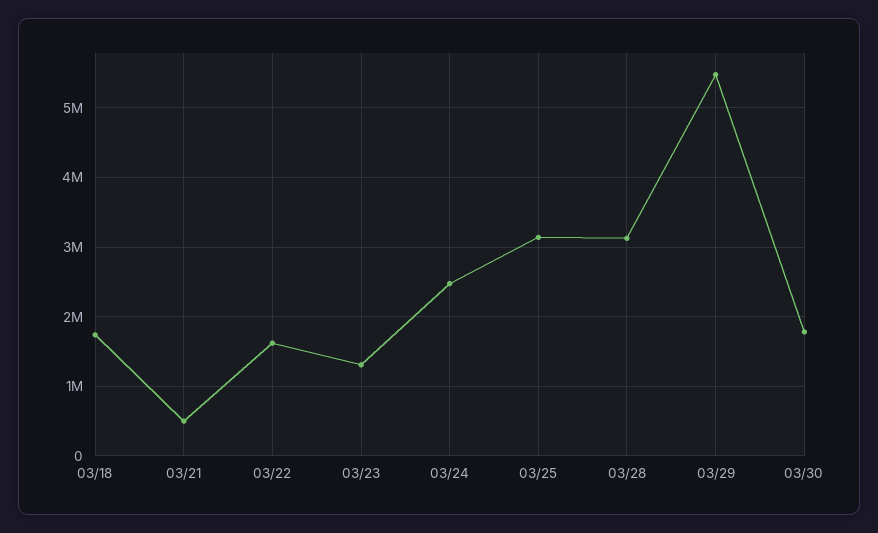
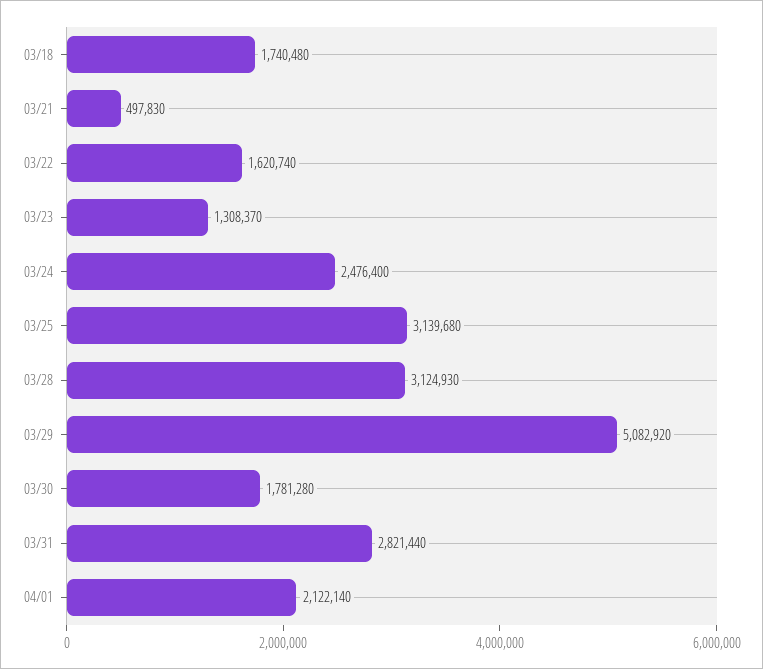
03/29: 5500000 -> 5082920
03/31: none -> 2821440
04/01: none -> 2122140

